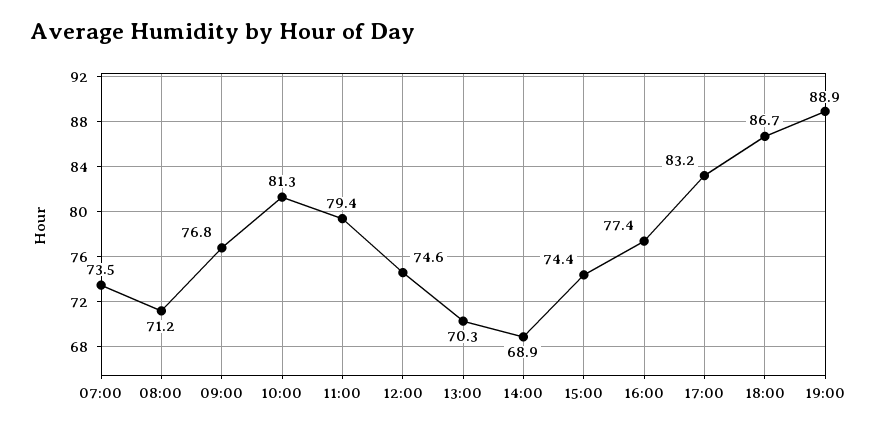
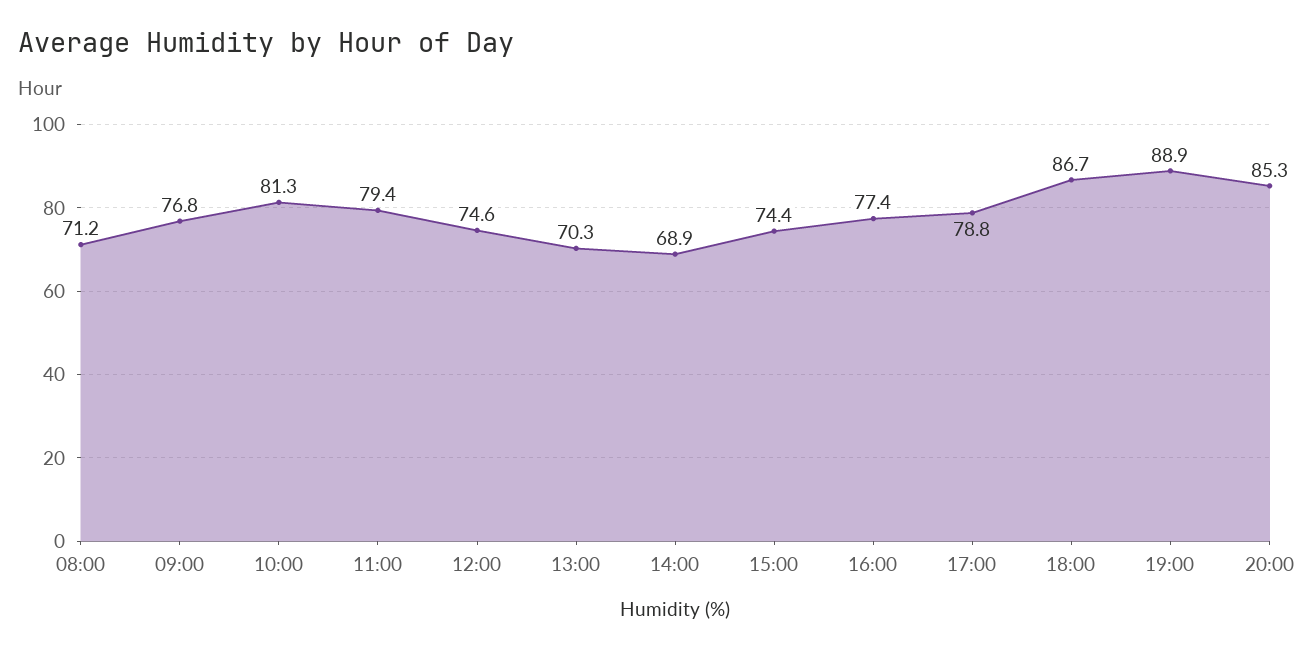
07:00: 73.5 -> none
17:00: 83.2 -> 78.8
20:00: none -> 85.3

